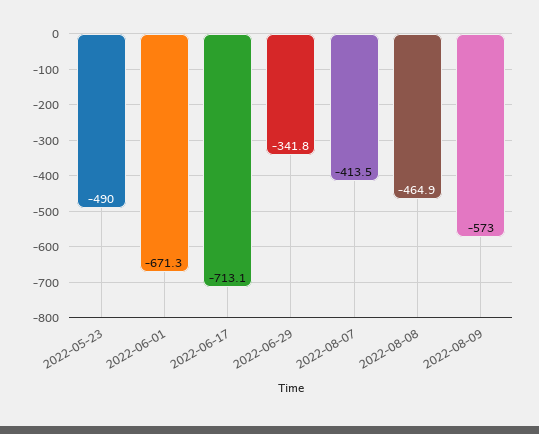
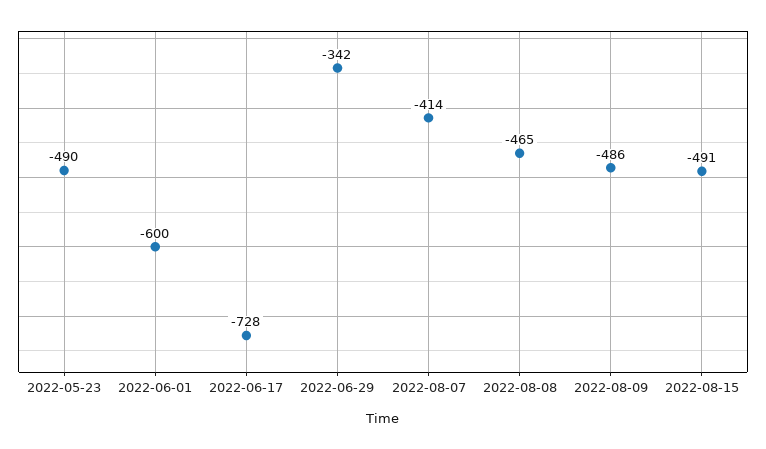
2022-06-01: -671.3 -> -600
2022-06-17: -713.1 -> -728
2022-08-09: -573 -> -486
2022-08-15: none -> -491

